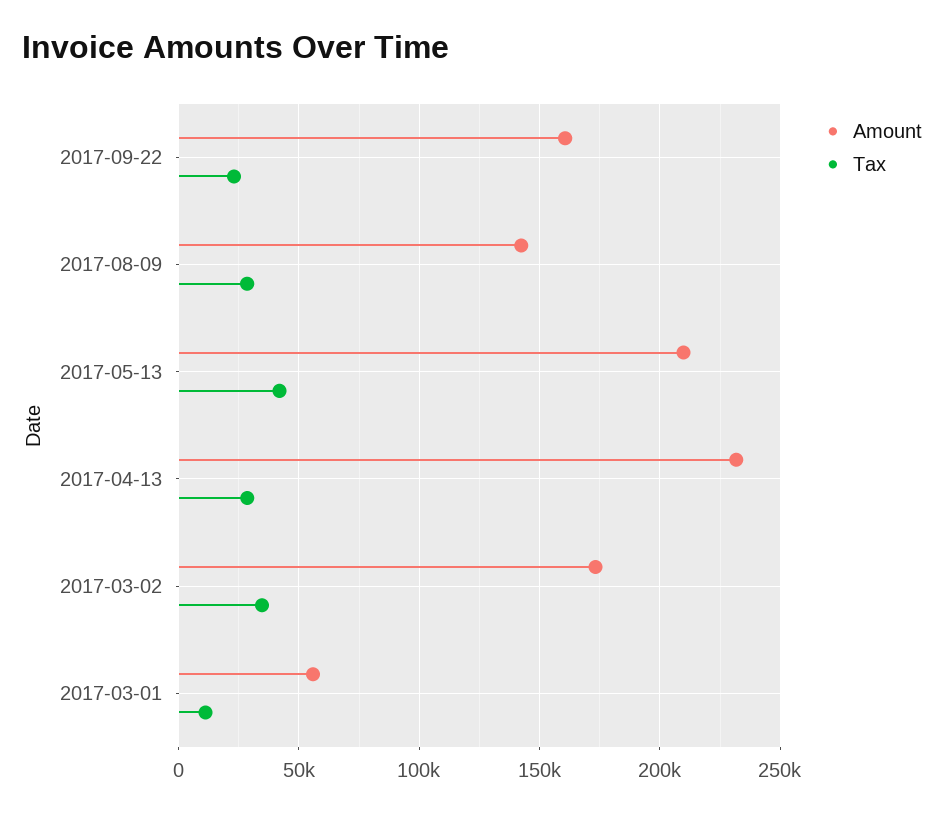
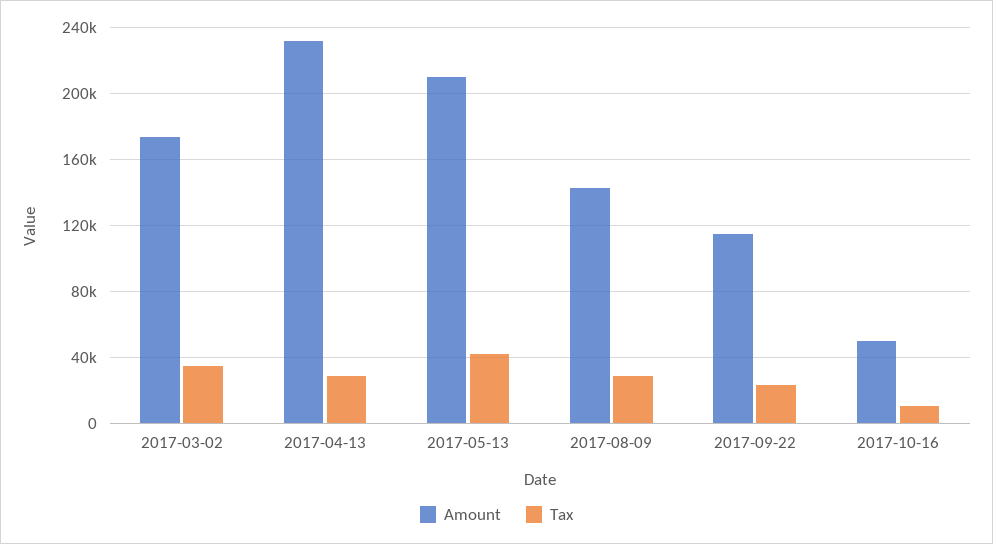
Amount, 2017-09-22: 160000 -> 115000
Amount, 2017-03-01: 55000 -> none
Tax, 2017-03-01: 10000 -> none
Amount, 2017-10-16: none -> 50000
Tax, 2017-10-16: none -> 10000

